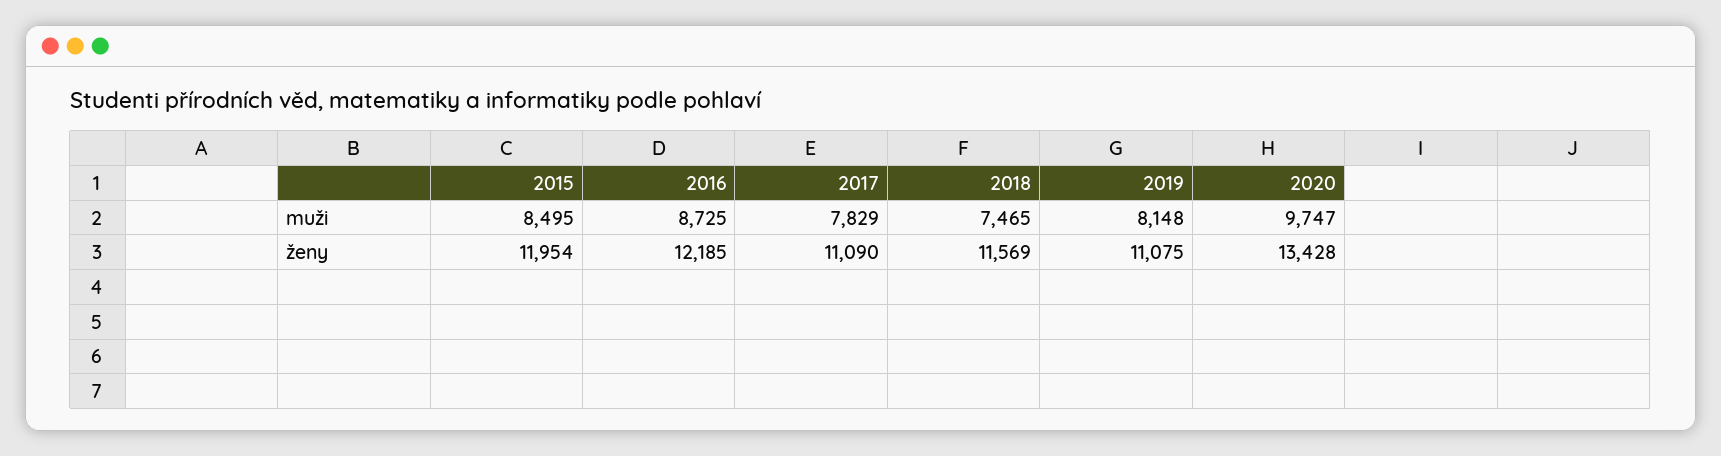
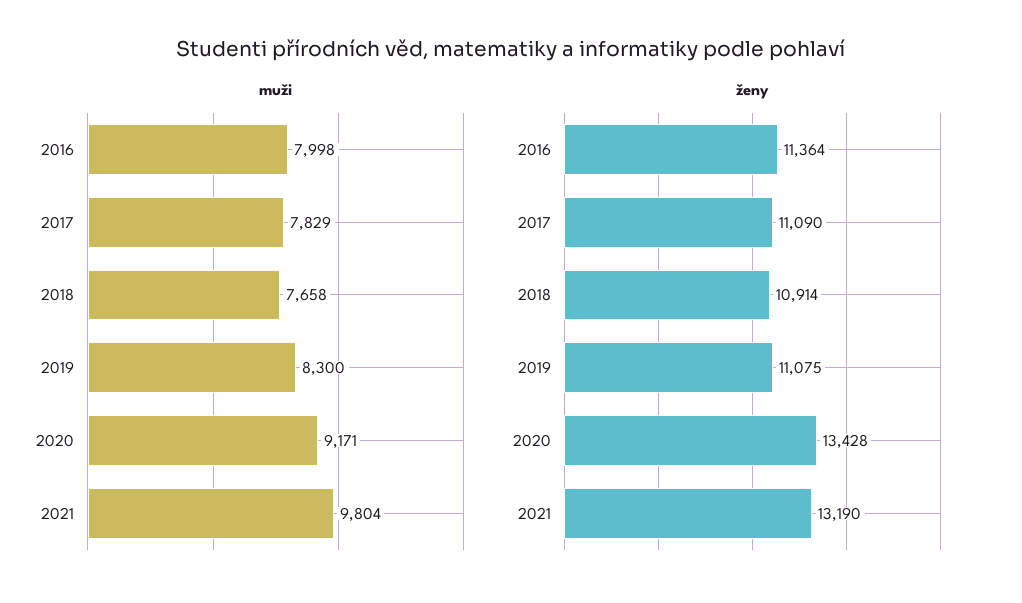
muži, 2015: 8495 -> none
muži, 2016: 8725 -> 7998
muži, 2018: 7465 -> 7658
muži, 2019: 8148 -> 8300
muži, 2020: 9747 -> 9171
ženy, 2015: 11954 -> none
ženy, 2016: 12185 -> 11364
ženy, 2018: 11569 -> 10914
muži, 2021: none -> 9804
ženy, 2021: none -> 13190

